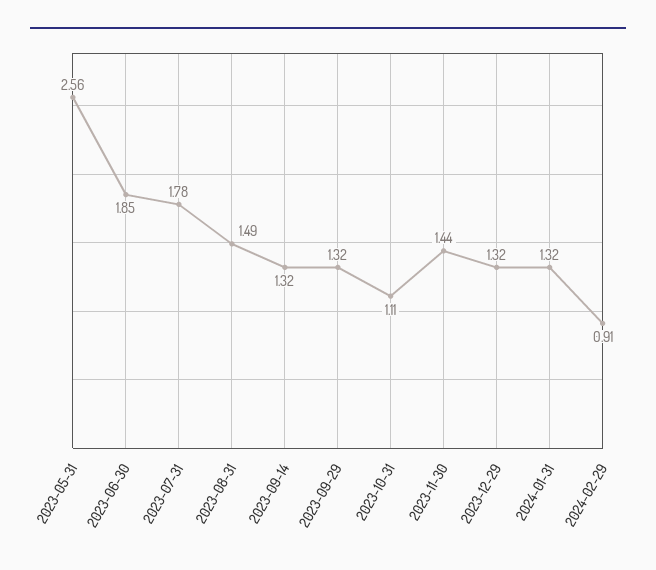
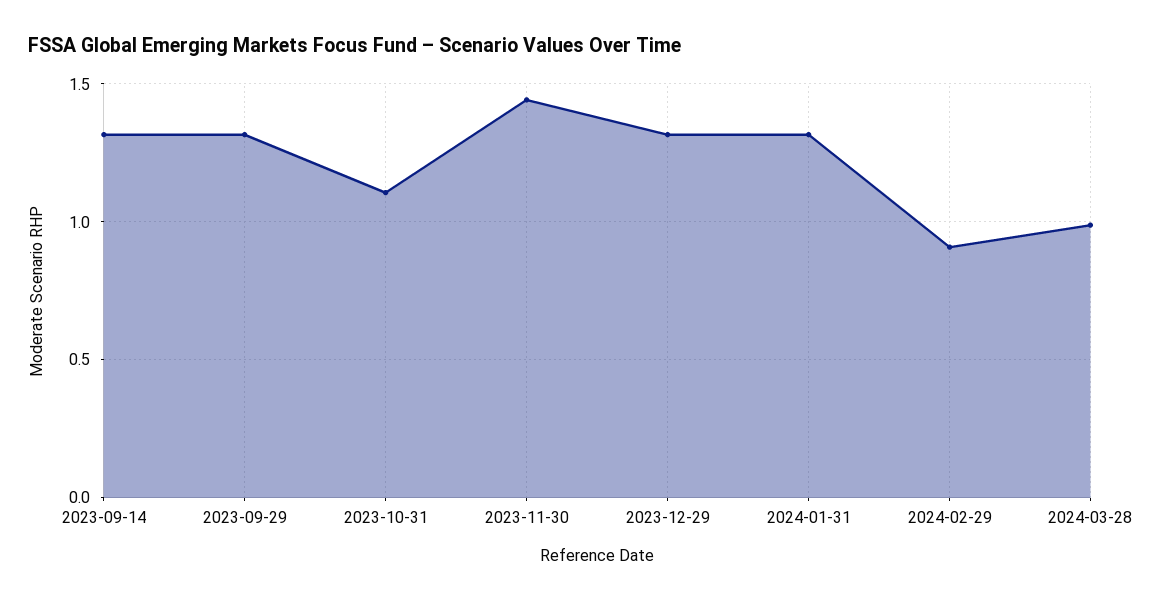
2023-05-31: 2.56 -> none
2023-06-30: 1.85 -> none
2023-07-31: 1.78 -> none
2023-08-31: 1.49 -> none
2024-03-28: none -> 1

